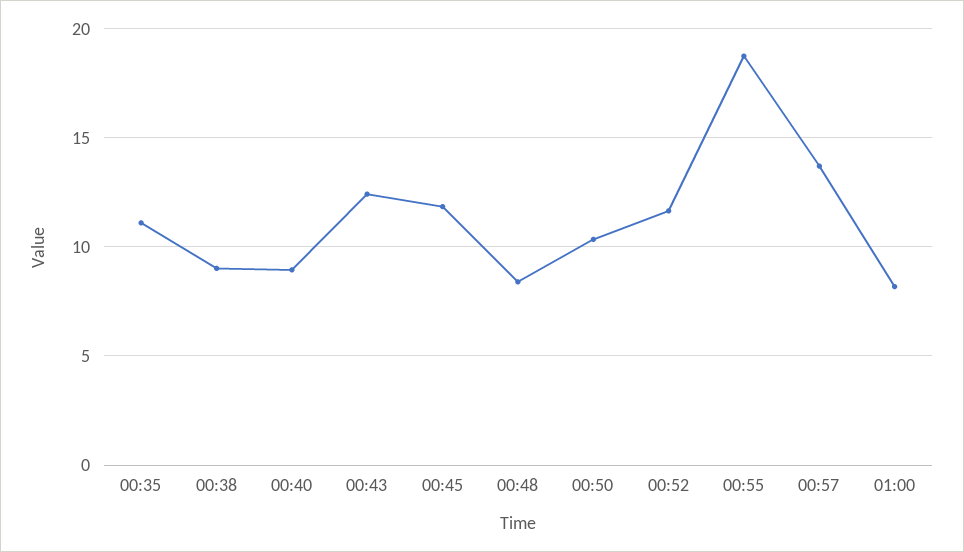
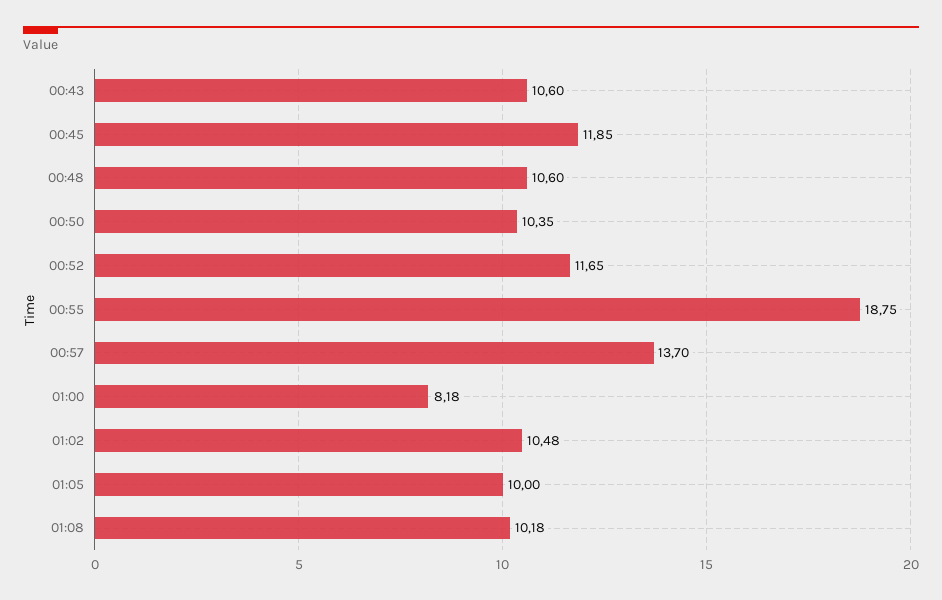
00:35: 11 -> none
00:38: 9 -> none
00:40: 9 -> none
00:43: 12.5 -> 10.6
00:48: 8.5 -> 10.6
01:02: none -> 10.48
01:05: none -> 10
01:08: none -> 10.18

